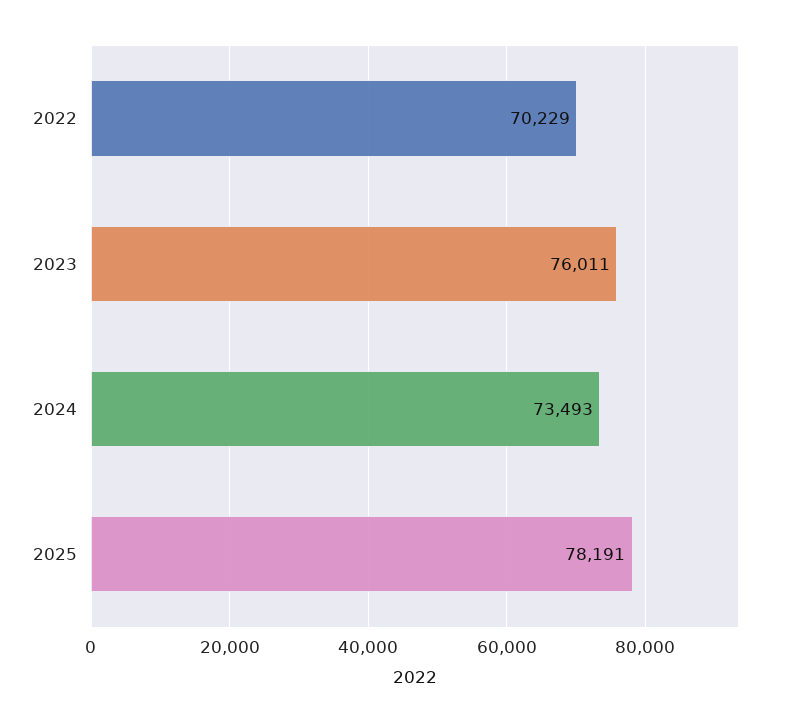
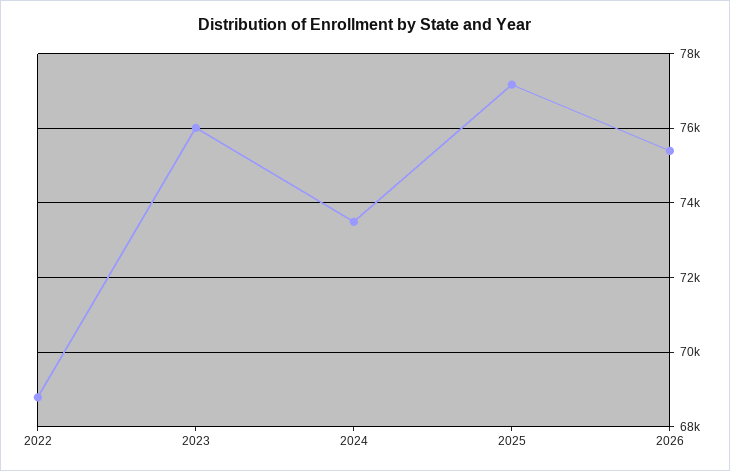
2022: 70229 -> 68800
2025: 78191 -> 77200
2026: none -> 75400

